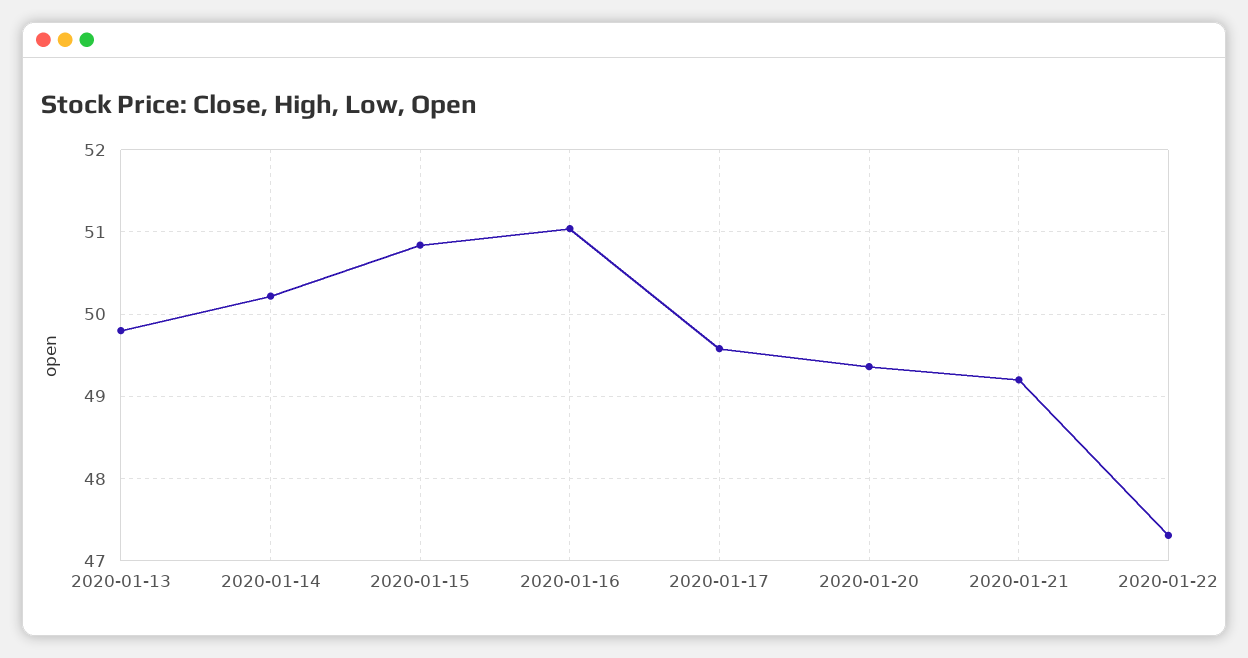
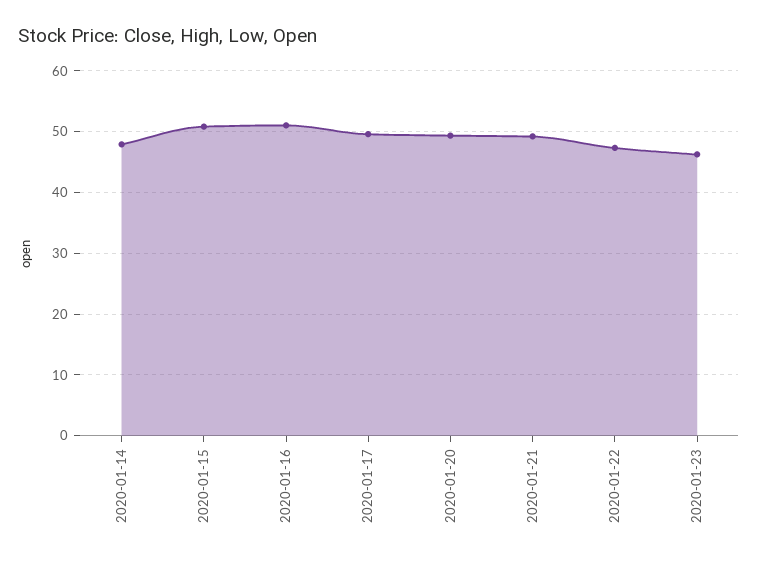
2020-01-13: 49.8 -> none
2020-01-14: 50.2 -> 48
2020-01-23: none -> 46

